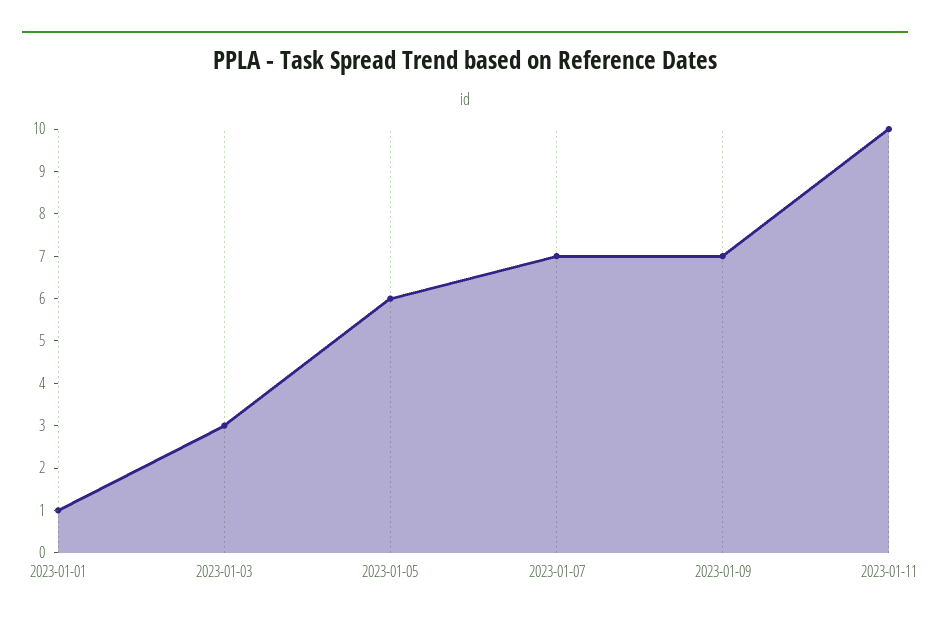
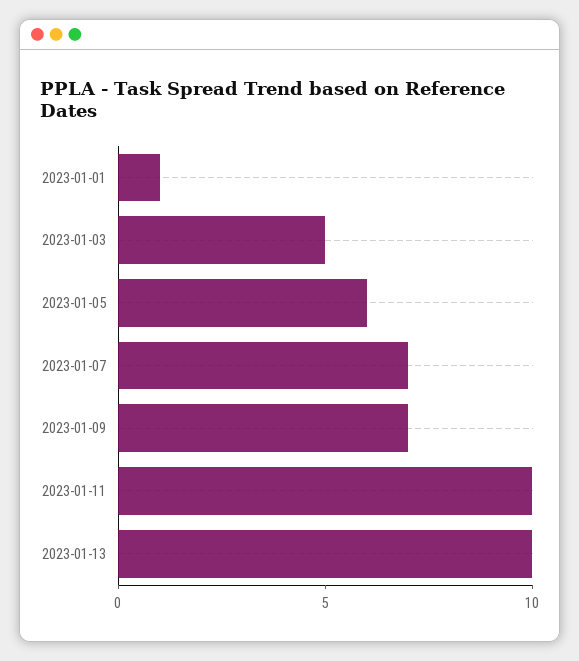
2023-01-03: 3 -> 5
2023-01-13: none -> 10

